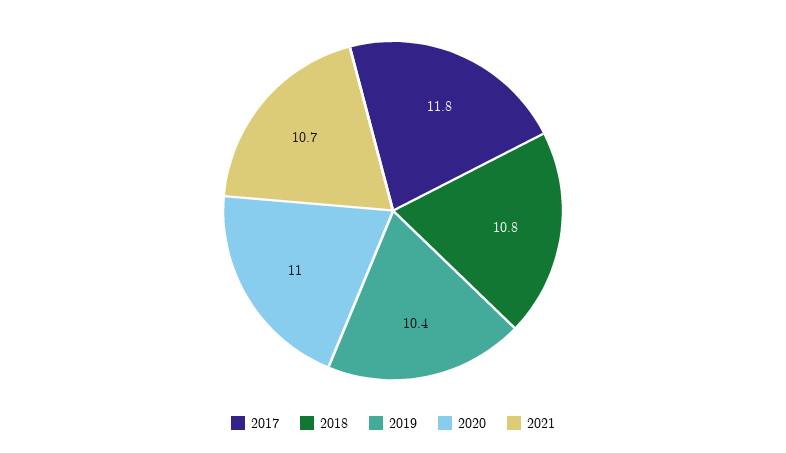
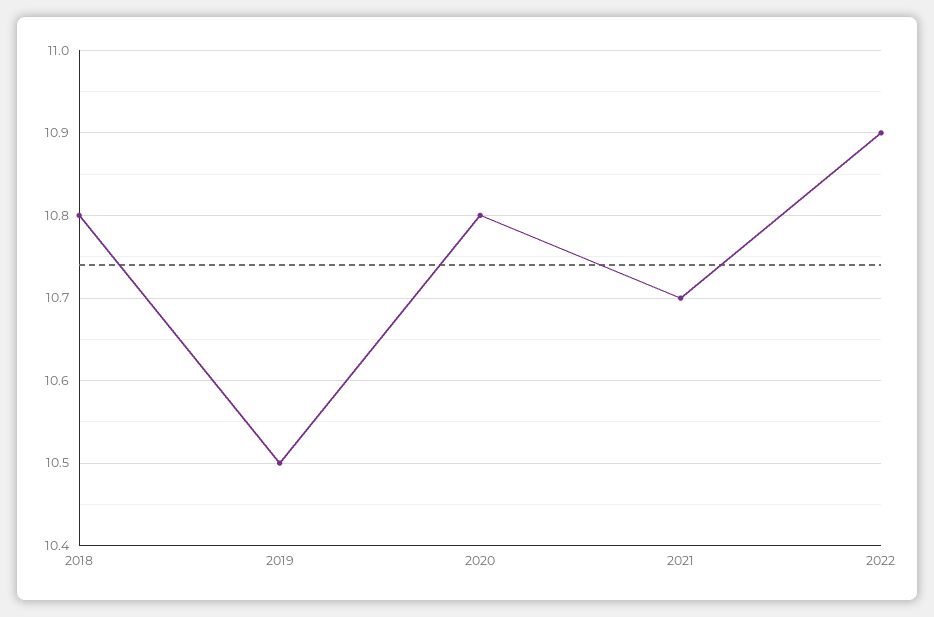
2017: 11.8 -> none
2019: 10.4 -> 10.5
2020: 11 -> 10.8
2022: none -> 10.9

